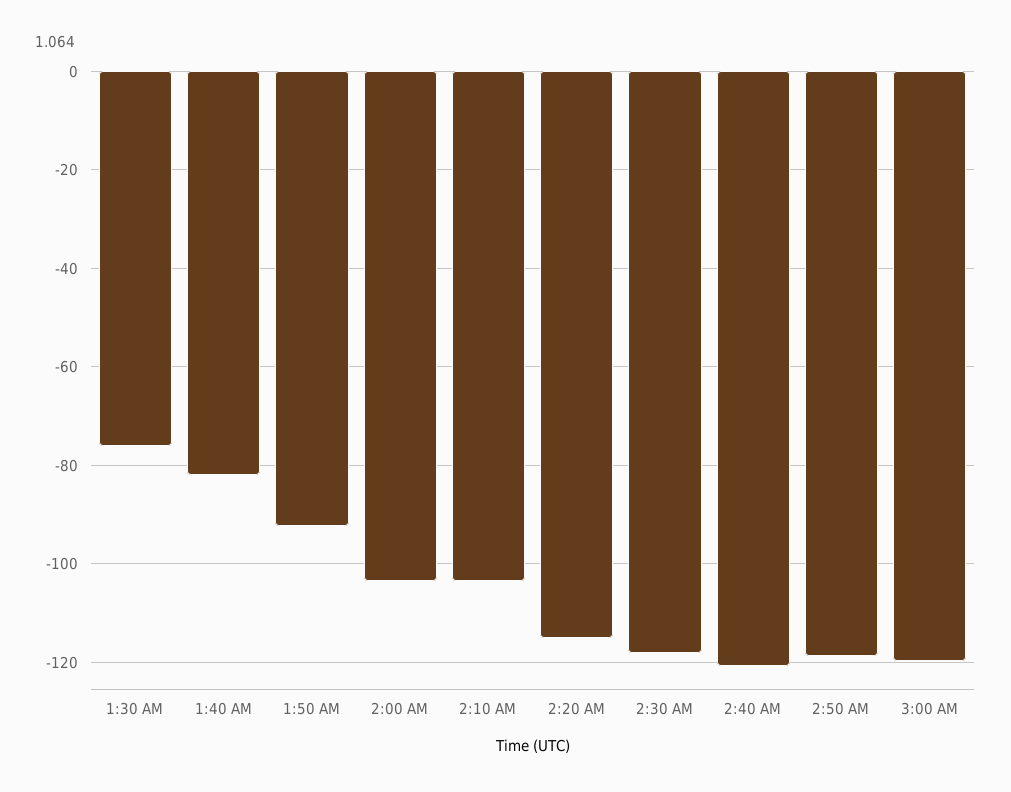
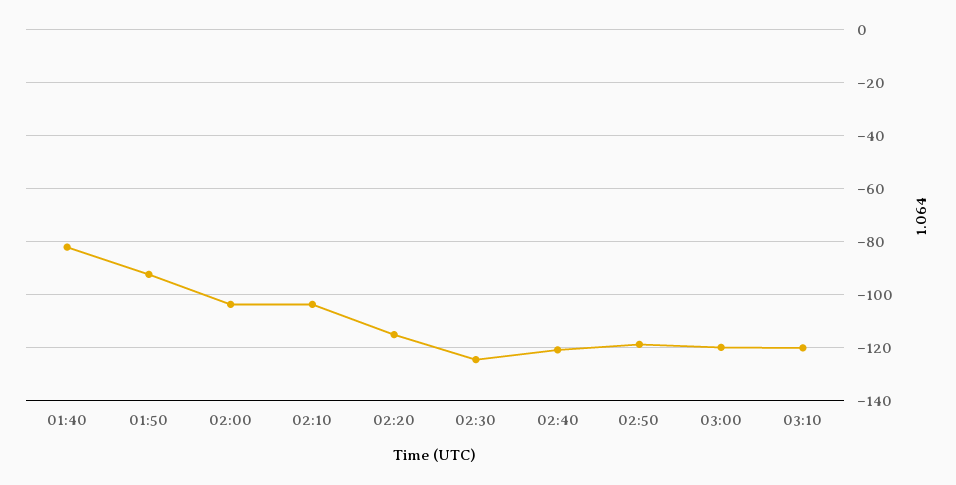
1:30 AM: -76 -> none
2:30 AM: -118 -> -125
03:10: none -> -120

